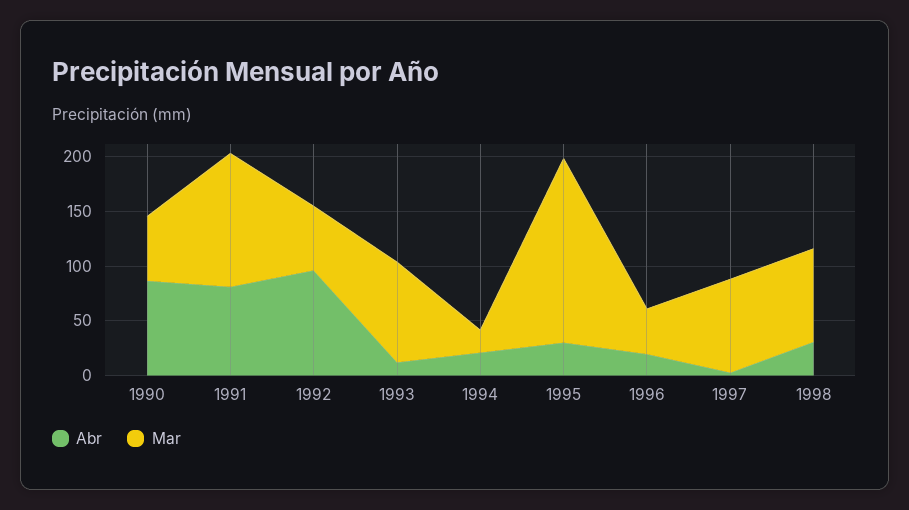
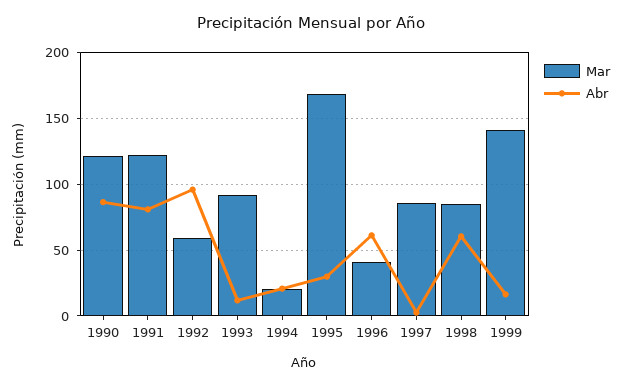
Mar, 1990: 60 -> 120
Abr, 1996: 20 -> 60
Abr, 1998: 30 -> 60
Mar, 1999: none -> 140
Abr, 1999: none -> 15

